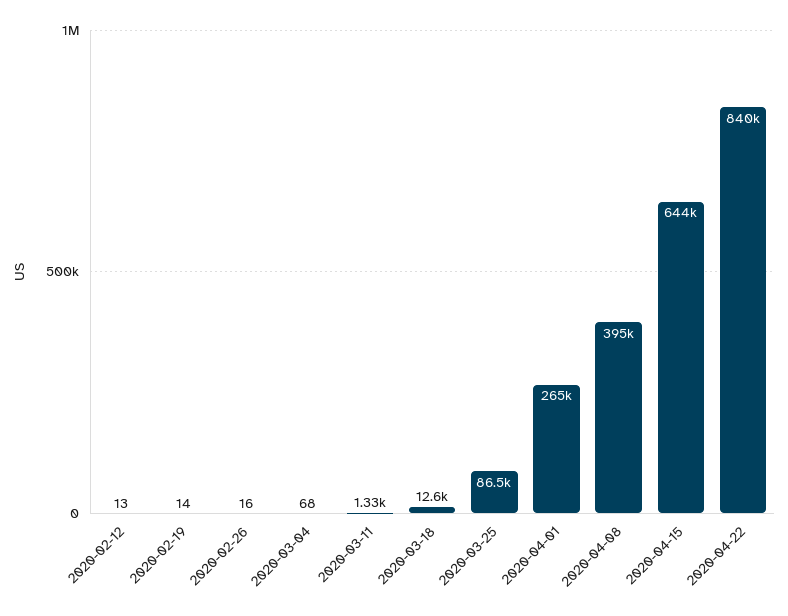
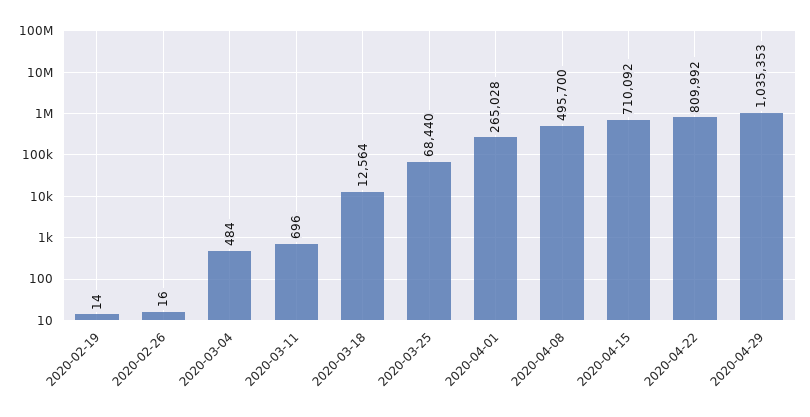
2020-02-12: 13 -> none
2020-03-04: 68 -> 484
2020-03-11: 1330 -> 696
2020-03-25: 86500 -> 68440
2020-04-08: 395000 -> 495700
2020-04-15: 644000 -> 710092
2020-04-22: 840000 -> 809992
2020-04-29: none -> 1035353

